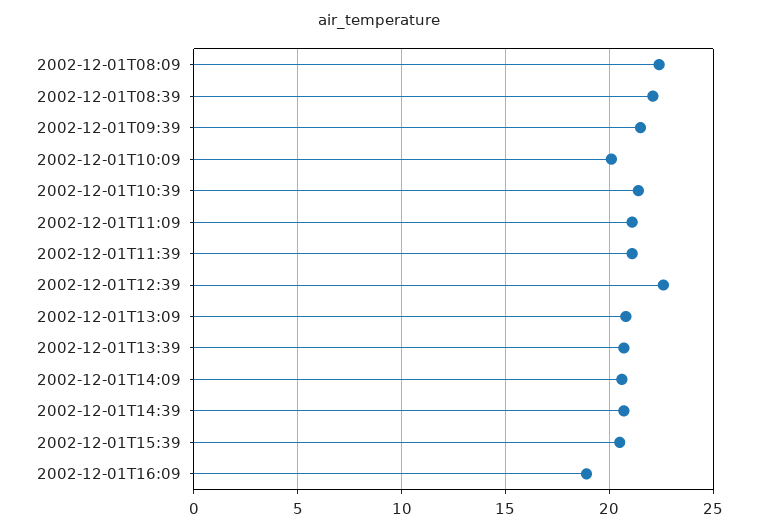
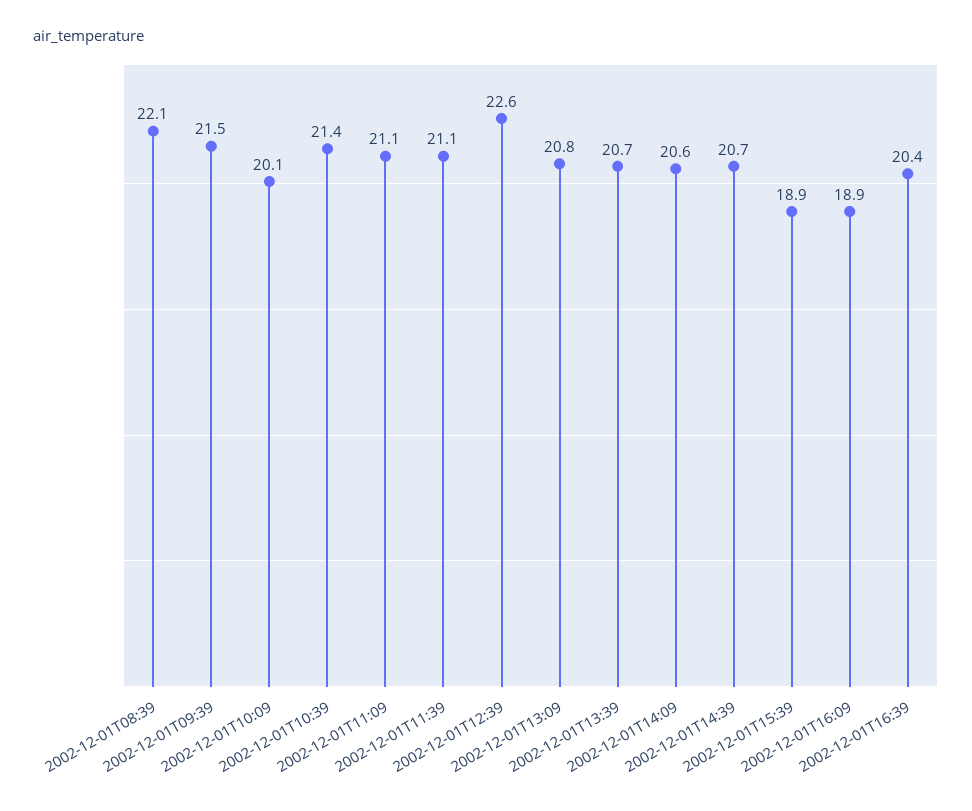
2002-12-01T08:09: 22.5 -> none
2002-12-01T15:39: 20.5 -> 18.9
2002-12-01T16:39: none -> 20.4

